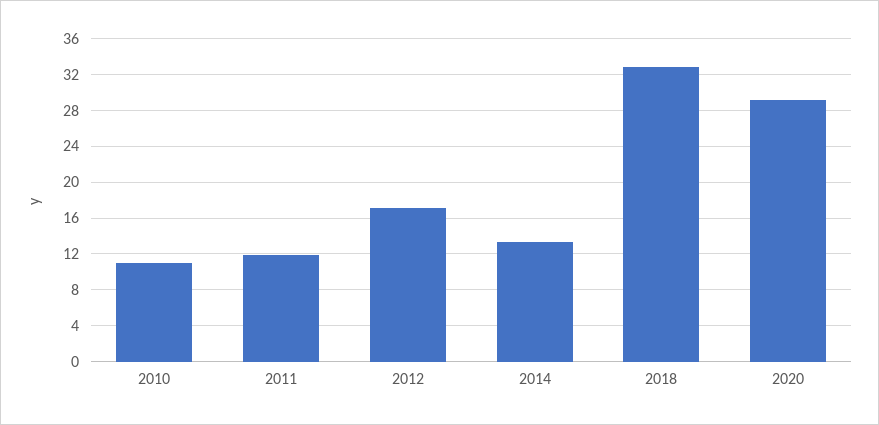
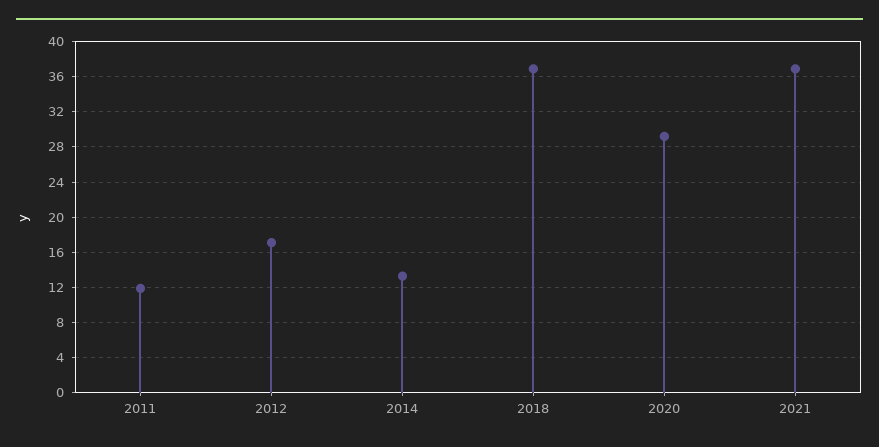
2010: 11 -> none
2018: 33 -> 37
2021: none -> 37

